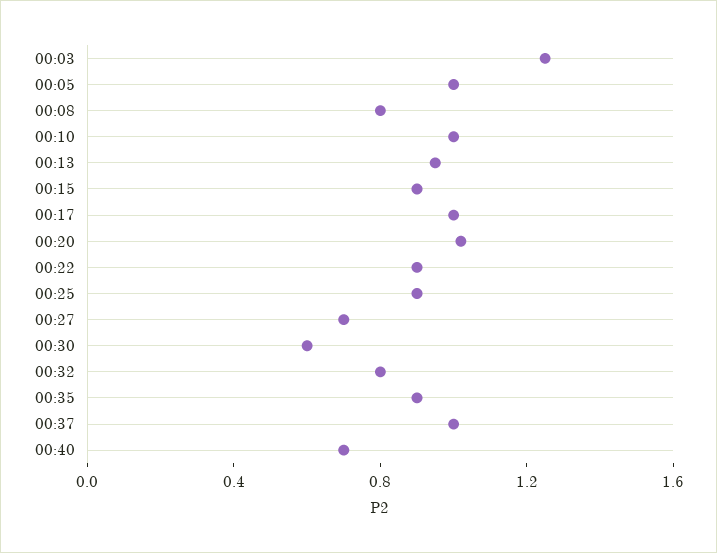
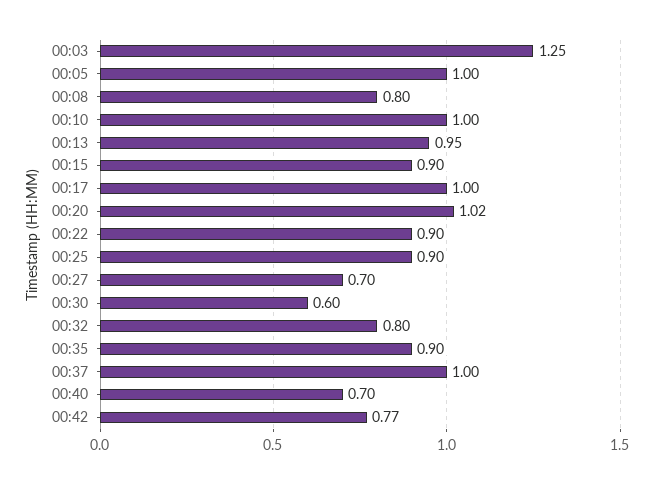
00:42: none -> 0.77

